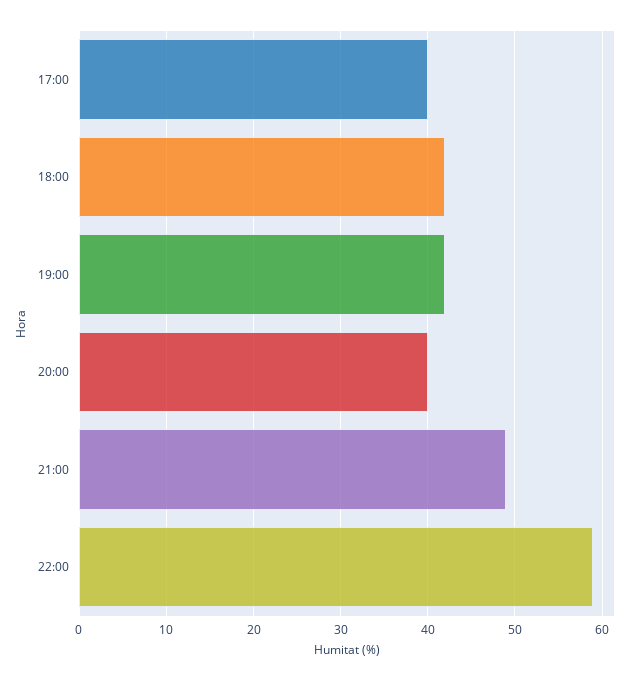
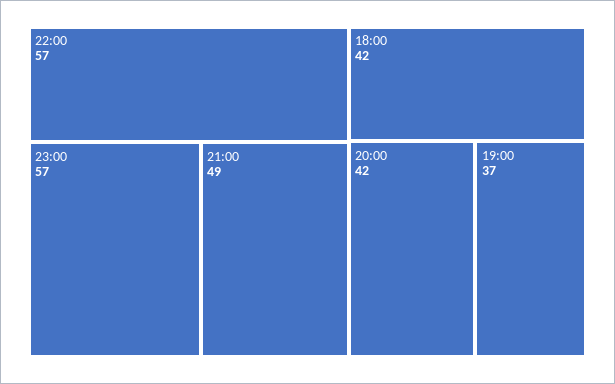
17:00: 40 -> none
19:00: 42 -> 37
20:00: 40 -> 42
22:00: 59 -> 57
23:00: none -> 57

